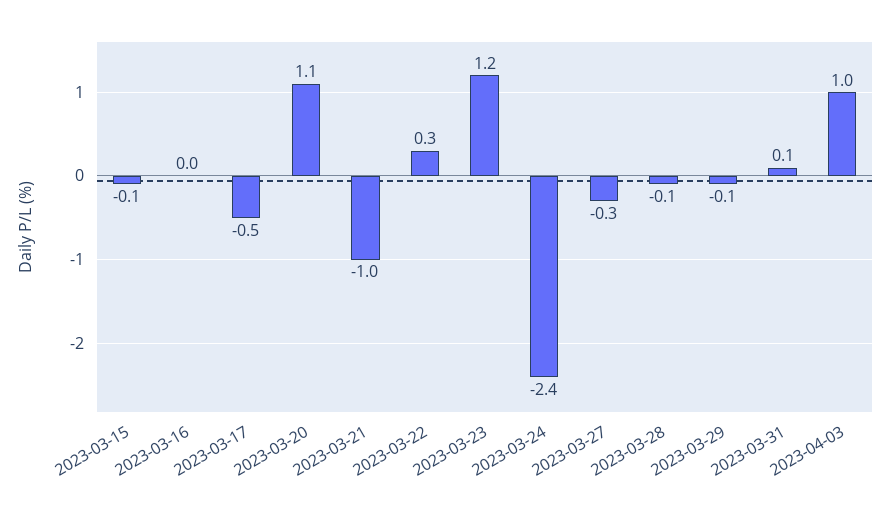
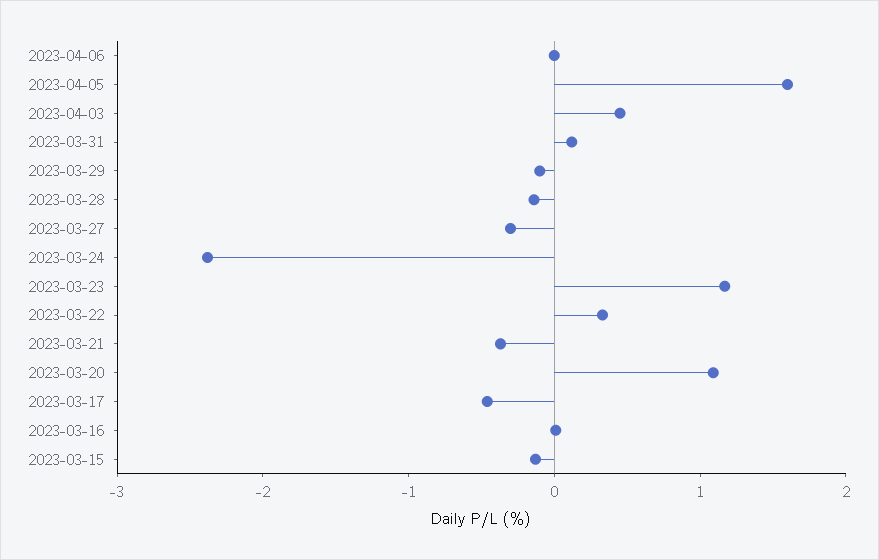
2023-03-21: -1 -> -0.4
2023-04-03: 1 -> 0.4
2023-04-06: none -> 0
2023-04-05: none -> 1.6

